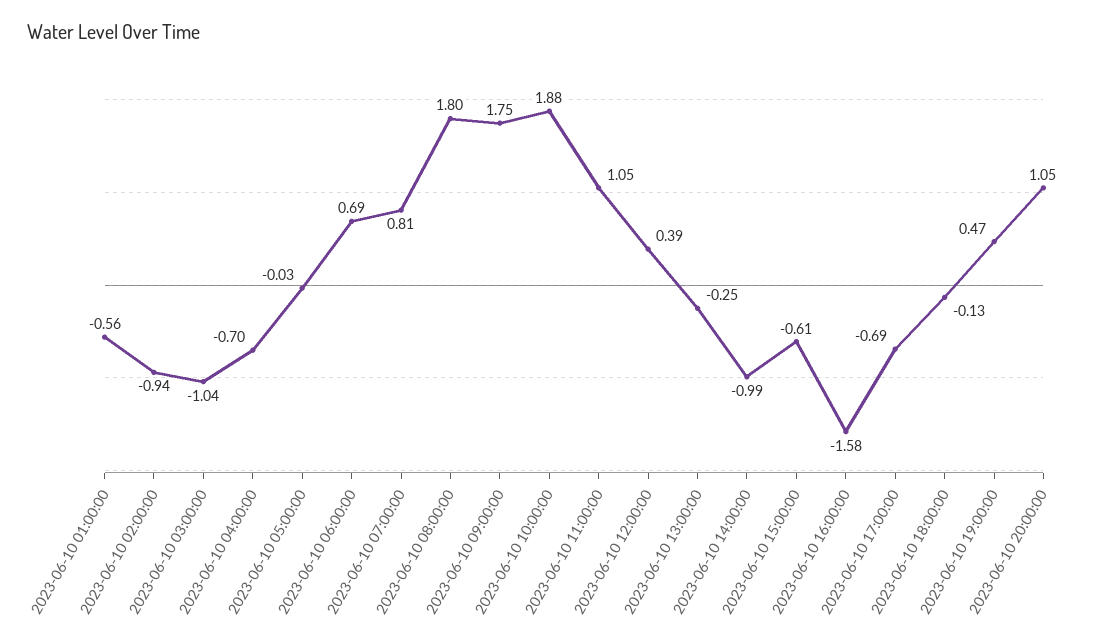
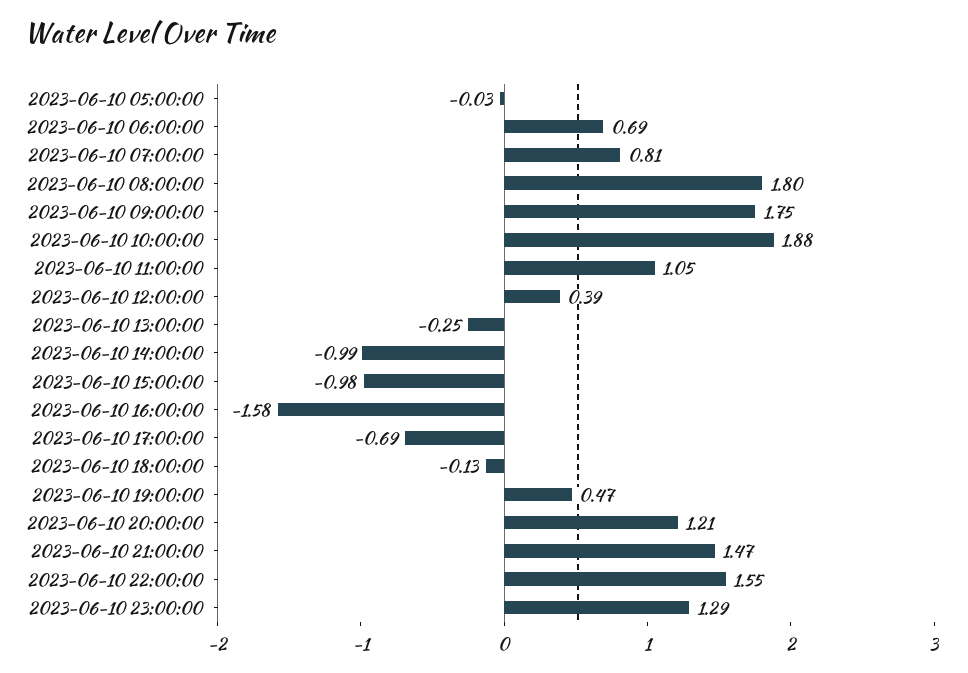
2023-06-10 01:00:00: -0.56 -> none
2023-06-10 02:00:00: -0.94 -> none
2023-06-10 03:00:00: -1.04 -> none
2023-06-10 04:00:00: -0.7 -> none
2023-06-10 15:00:00: -0.61 -> -0.98
2023-06-10 20:00:00: 1.05 -> 1.21
2023-06-10 21:00:00: none -> 1.47
2023-06-10 22:00:00: none -> 1.55
2023-06-10 23:00:00: none -> 1.29

